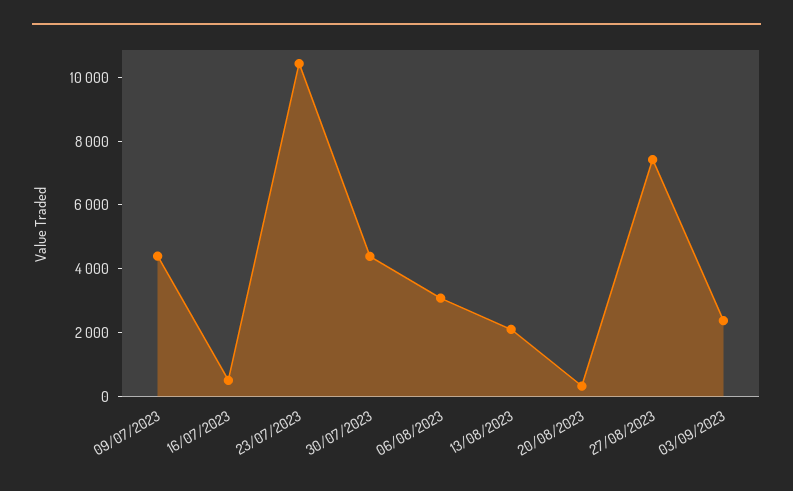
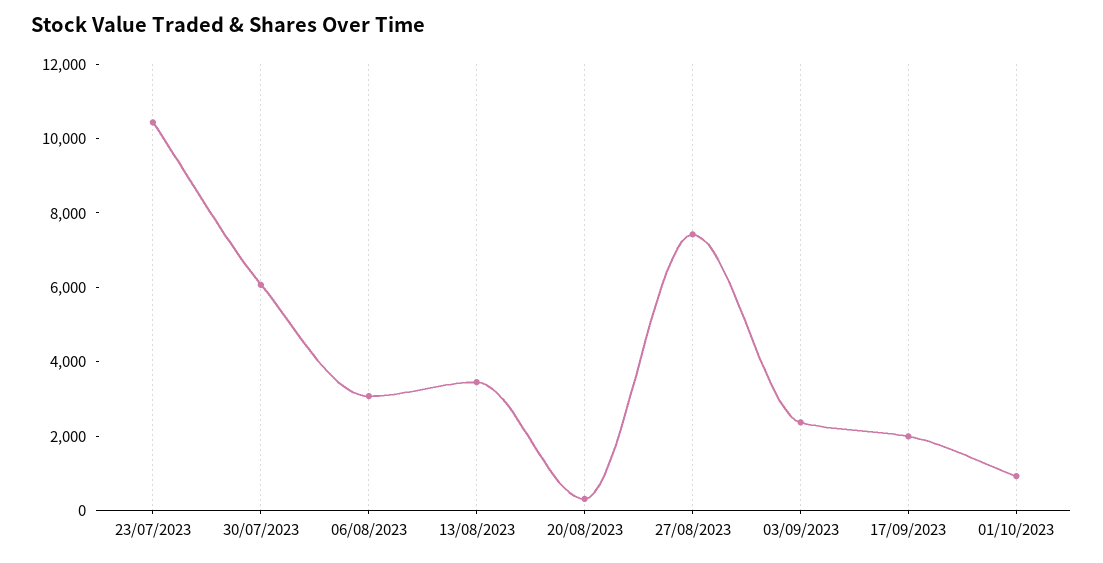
09/07/2023: 4500 -> none
16/07/2023: 500 -> none
30/07/2023: 4500 -> 6000
13/08/2023: 2000 -> 3500
17/09/2023: none -> 2000
01/10/2023: none -> 1000

